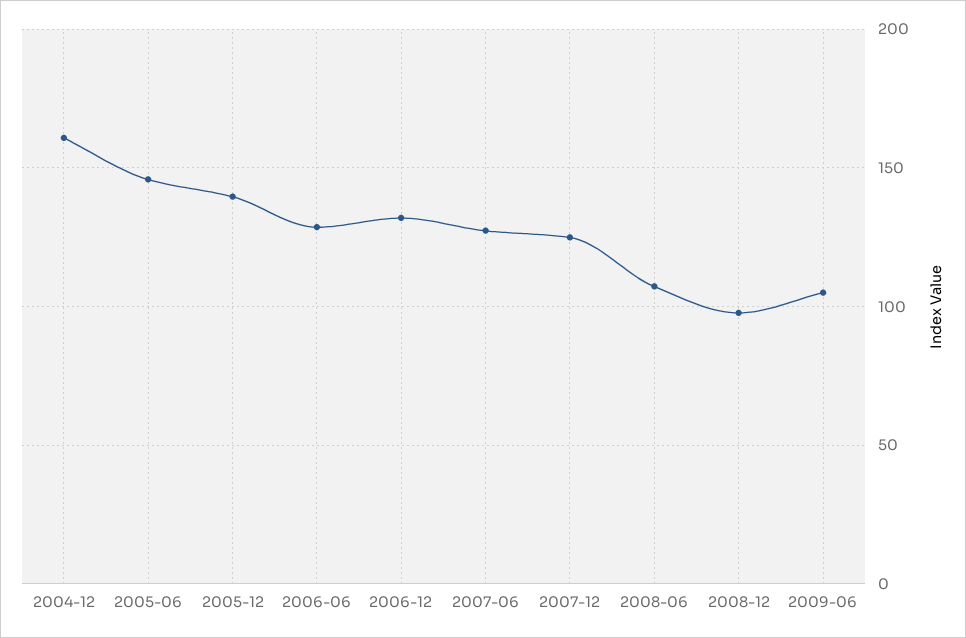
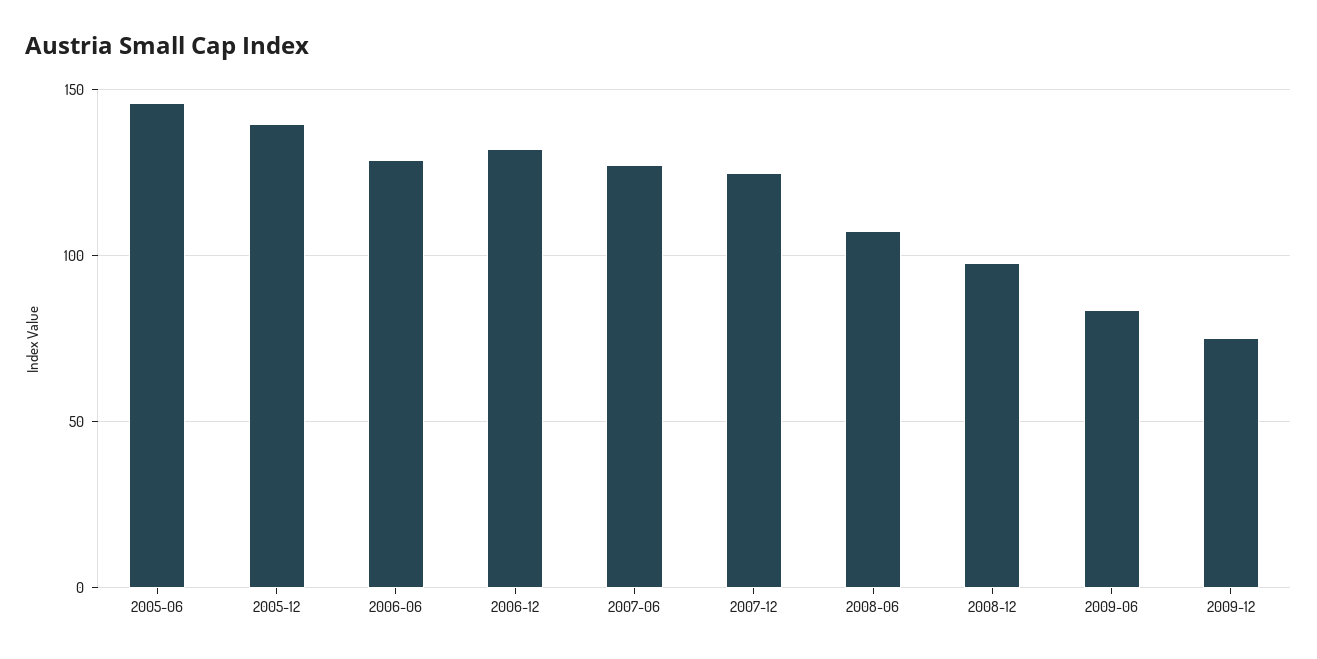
2004-12: 160 -> none
2009-06: 105 -> 85
2009-12: none -> 75

